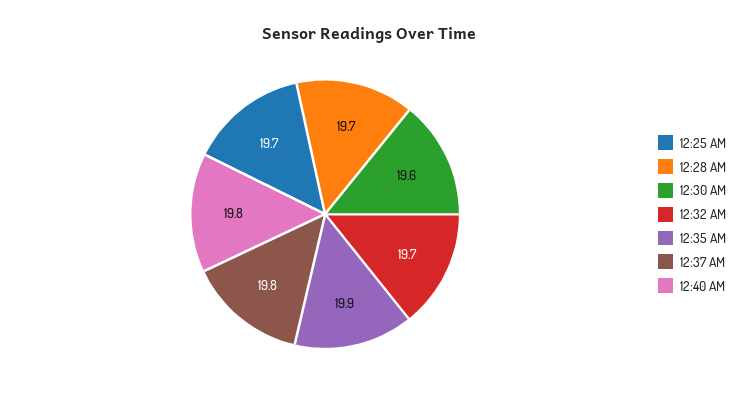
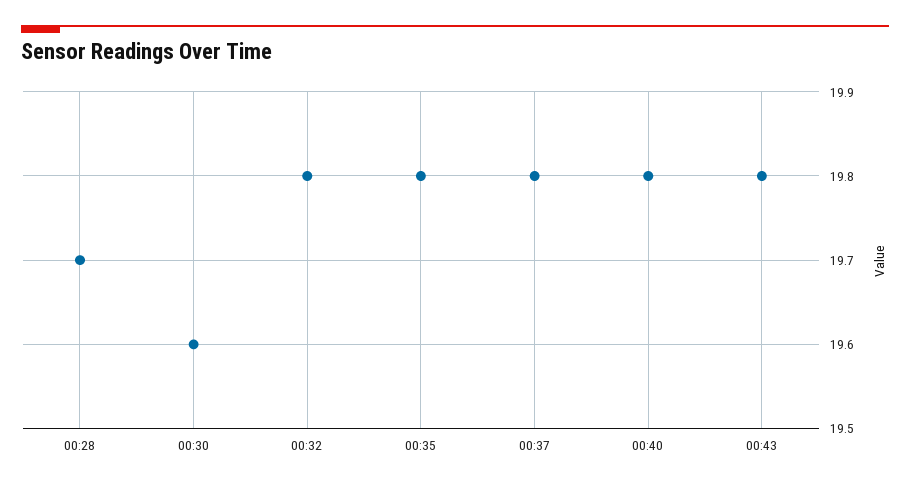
12:25 AM: 19.7 -> none
12:32 AM: 19.7 -> 19.8
12:35 AM: 19.9 -> 19.8
00:43: none -> 19.8

